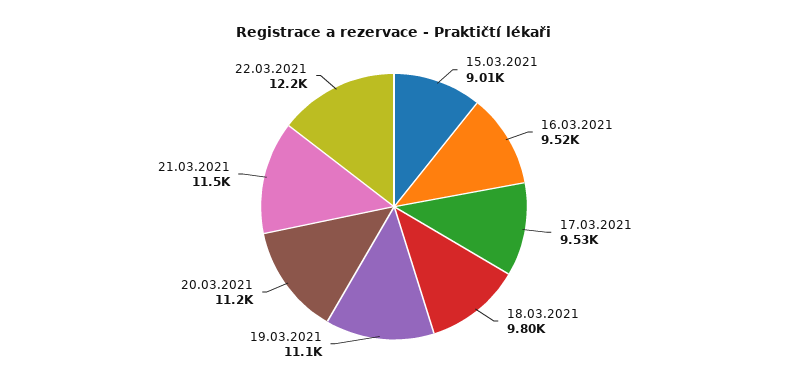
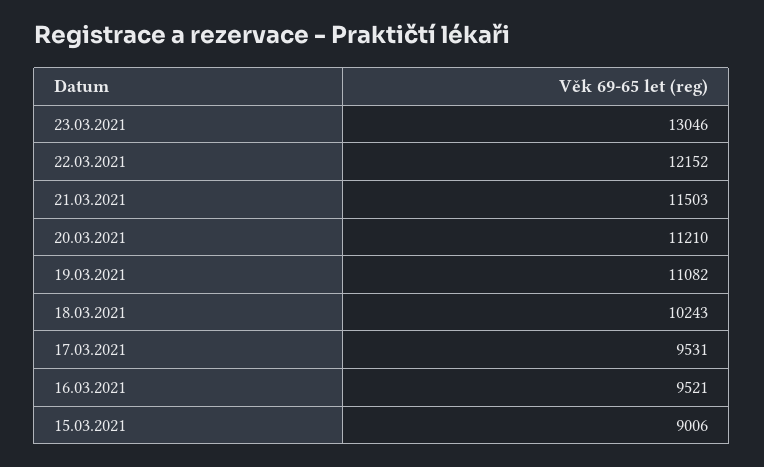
18.03.2021: 9800 -> 10243
23.03.2021: none -> 13046

